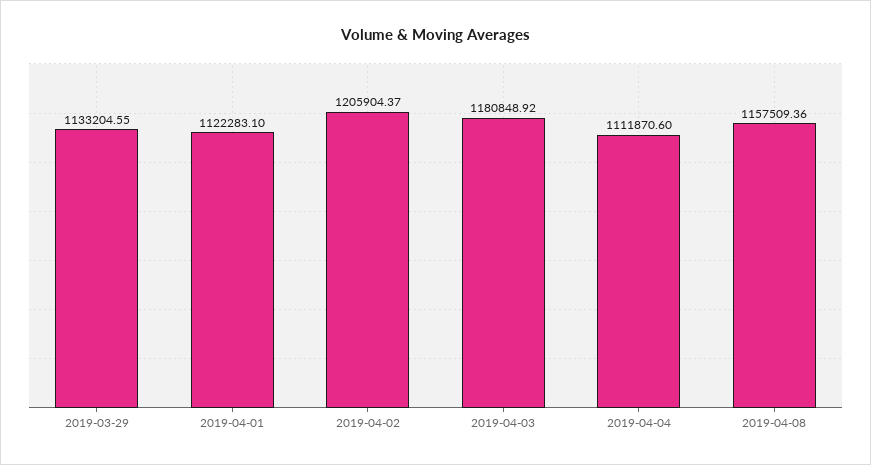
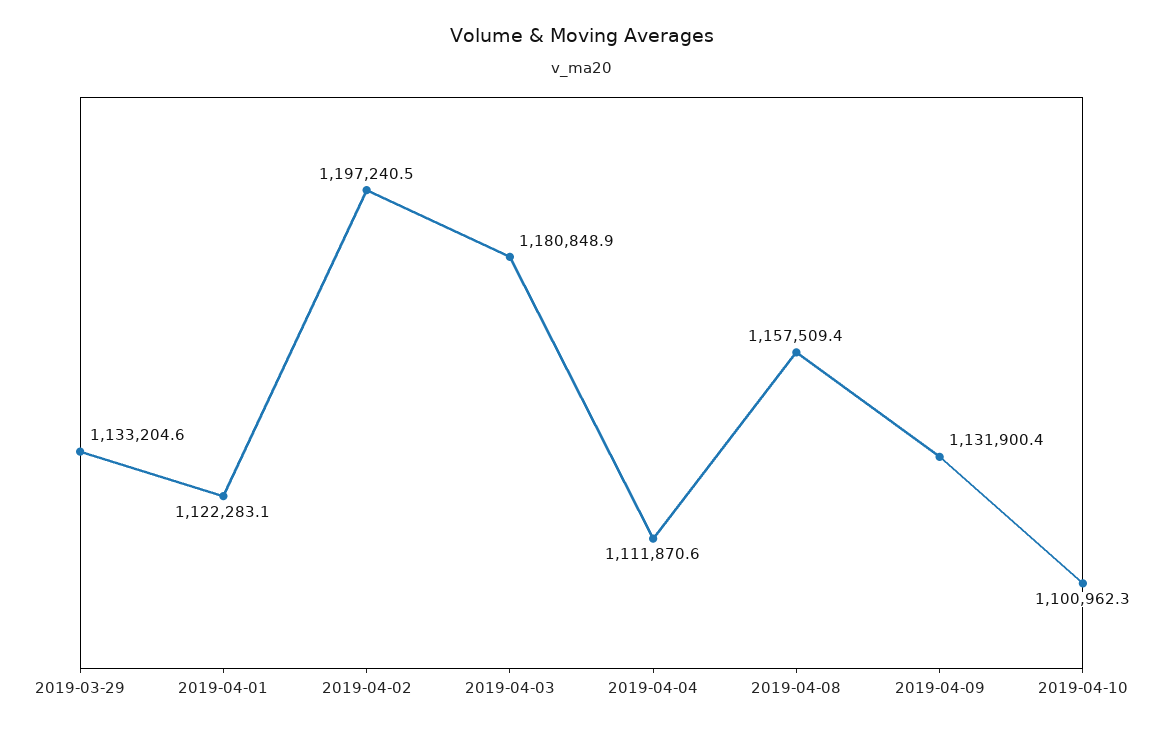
2019-04-02: 1205904.37 -> 1197240.5
2019-04-09: none -> 1131900.4
2019-04-10: none -> 1100962.3

